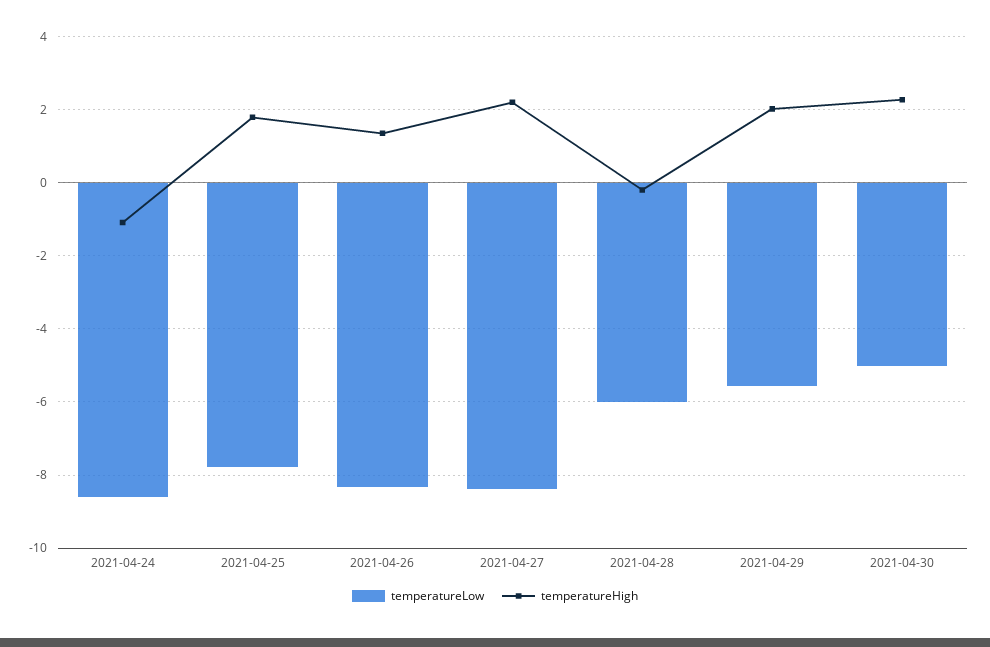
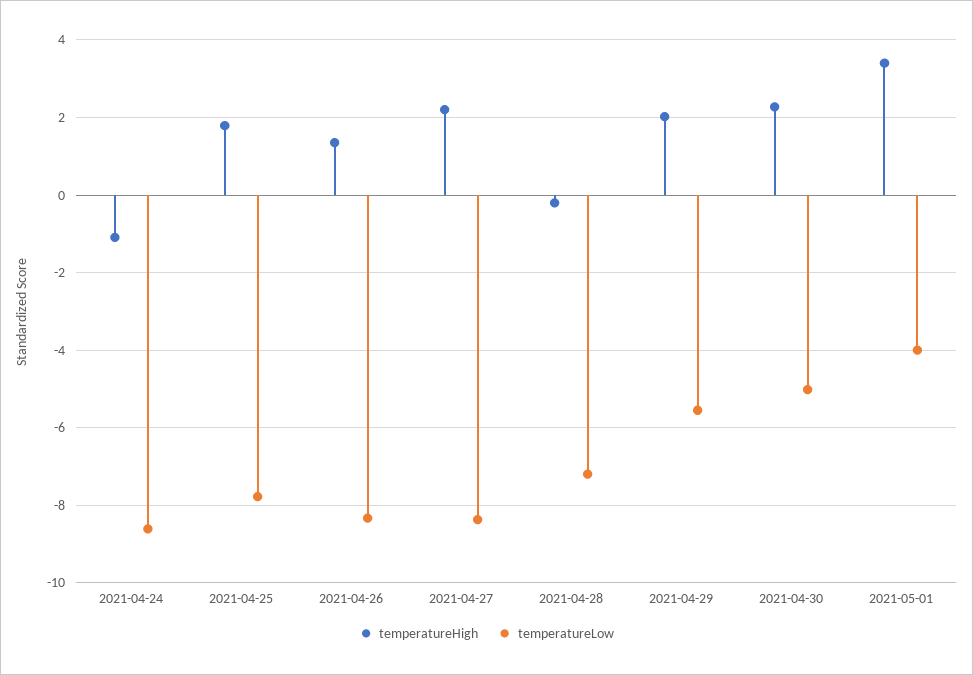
temperatureLow, 2021-04-28: -6 -> -7.2
temperatureHigh, 2021-05-01: none -> 3.4
temperatureLow, 2021-05-01: none -> -4

